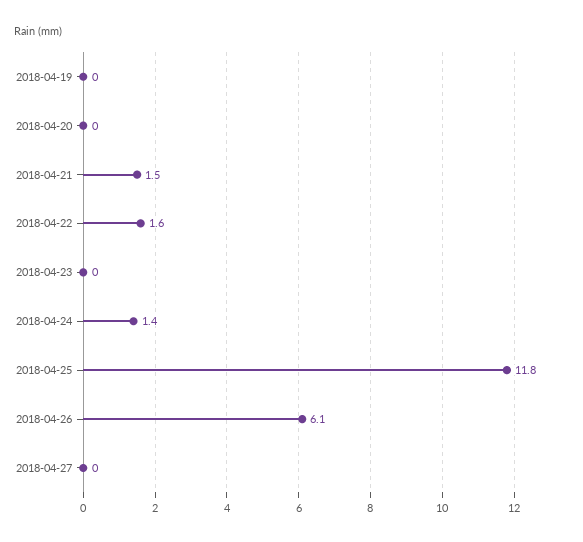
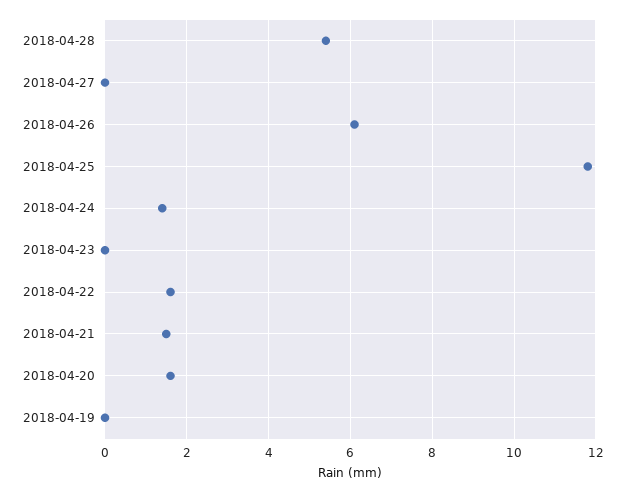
2018-04-20: 0 -> 1.5
2018-04-28: none -> 5.5

